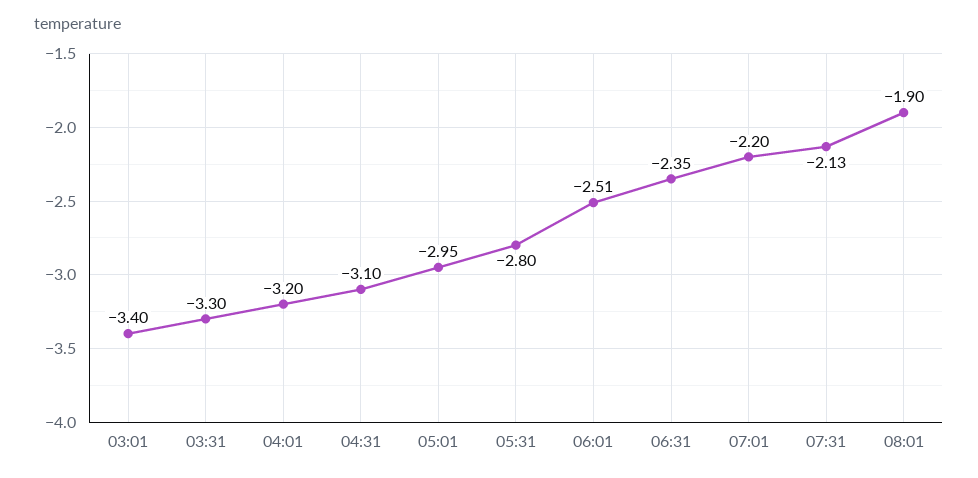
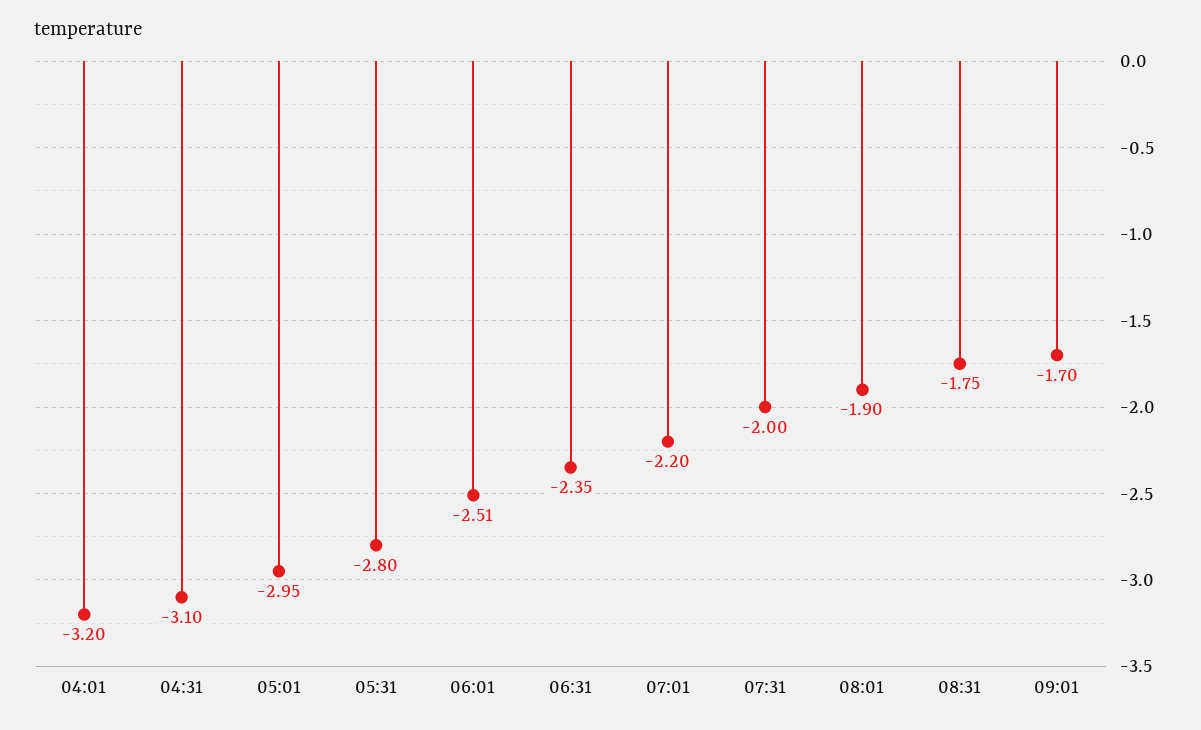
03:01: -3.4 -> none
03:31: -3.3 -> none
07:31: -2.13 -> -2
08:31: none -> -1.75
09:01: none -> -1.7

